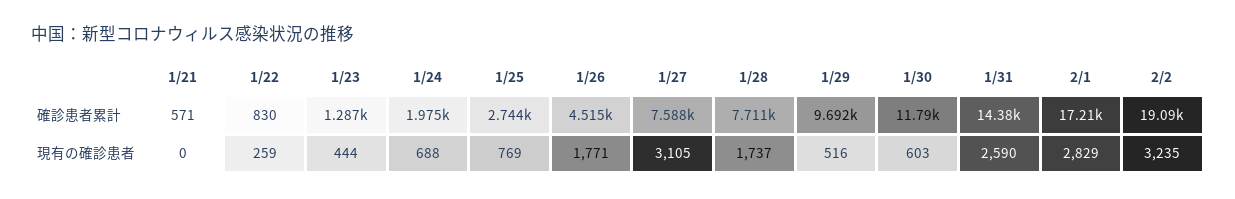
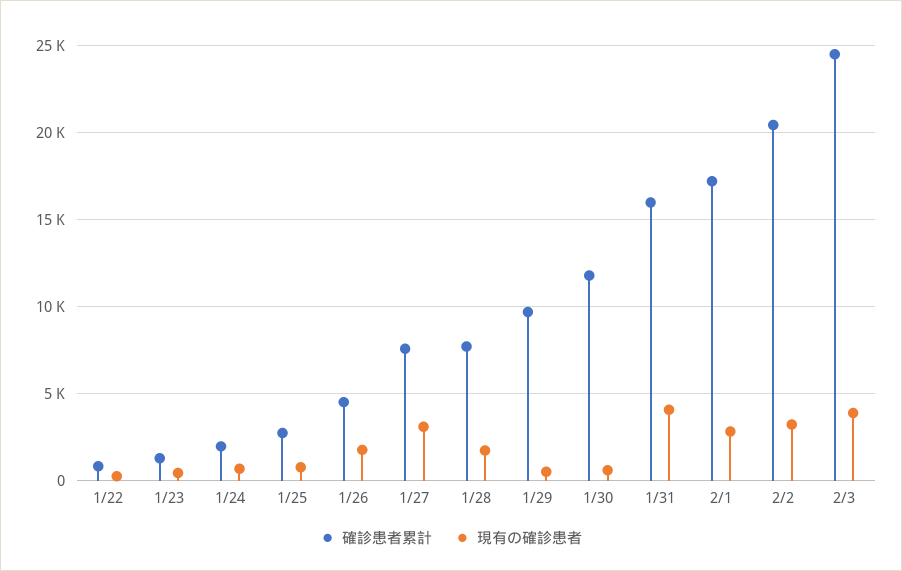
確診患者累計, 1/21: 571 -> none
確診患者累計, 1/31: 14380 -> 16000
確診患者累計, 2/2: 19090 -> 20500
現有の確診患者, 1/21: 0 -> none
現有の確診患者, 1/31: 2590 -> 4000
確診患者累計, 2/3: none -> 24500
現有の確診患者, 2/3: none -> 4000

